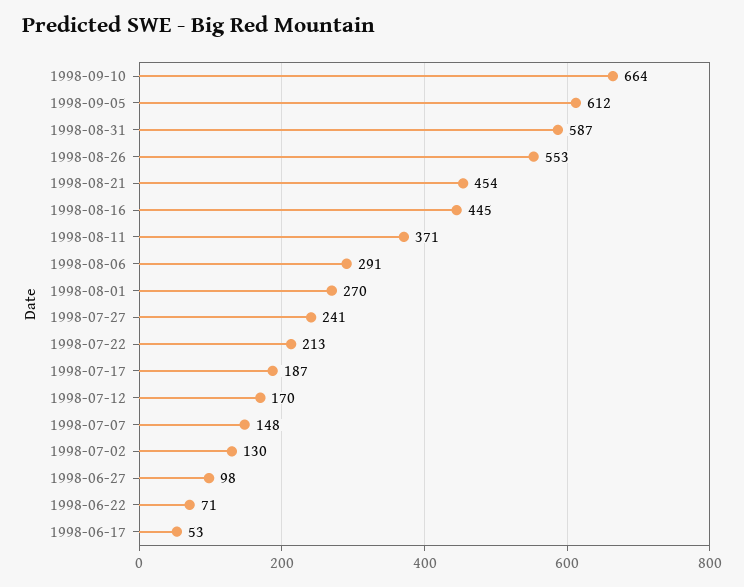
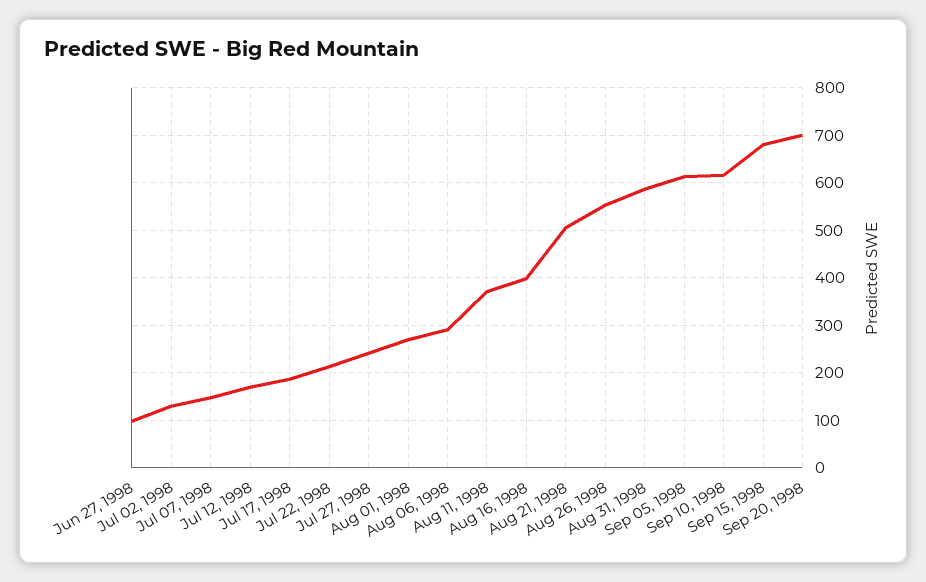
1998-09-10: 664 -> 620
1998-08-21: 454 -> 500
1998-08-16: 445 -> 400
1998-06-22: 71 -> none
1998-06-17: 53 -> none
Sep 15, 1998: none -> 680
Sep 20, 1998: none -> 700

